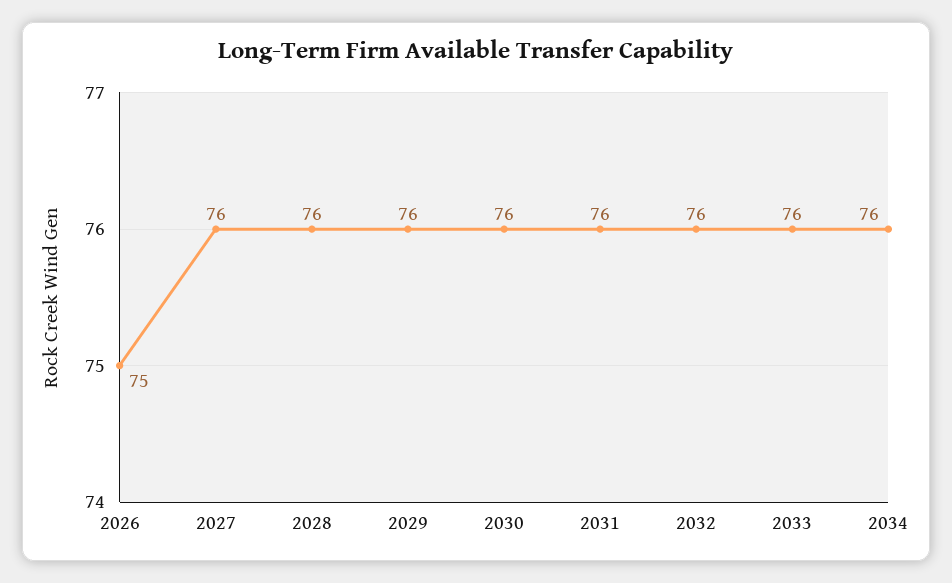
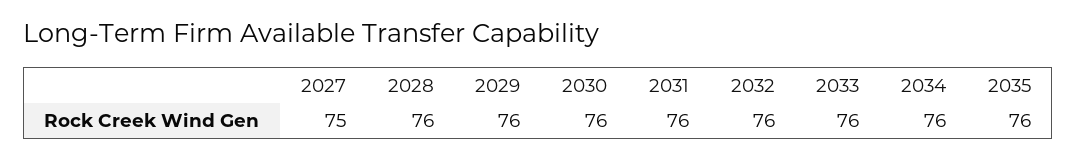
2026: 75 -> none
2027: 76 -> 75
2035: none -> 76

